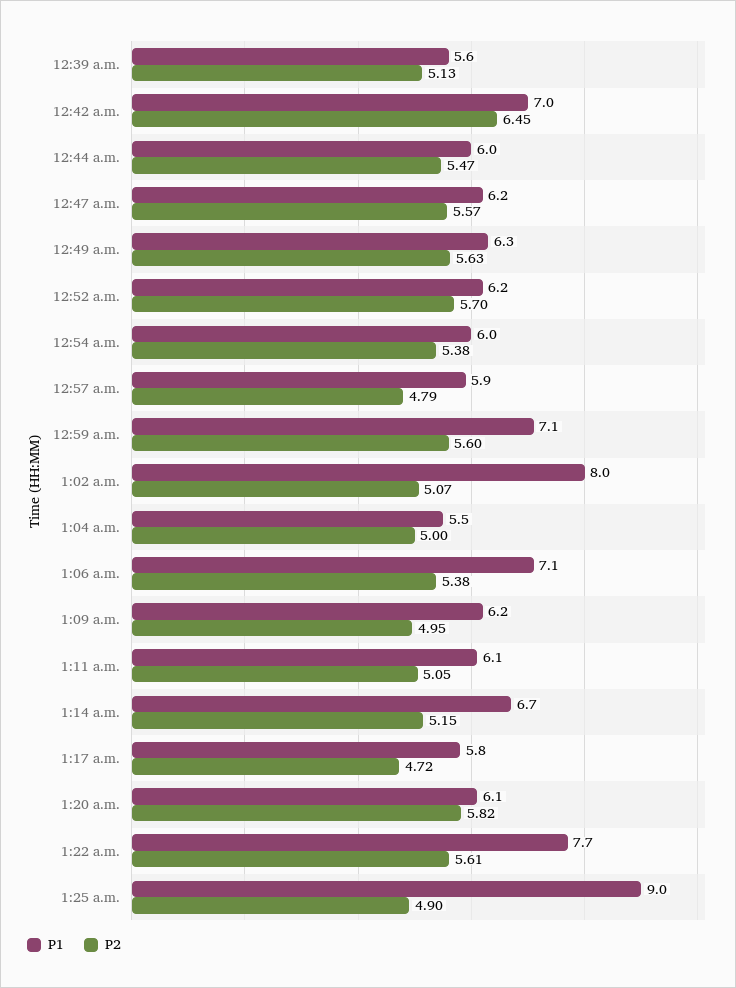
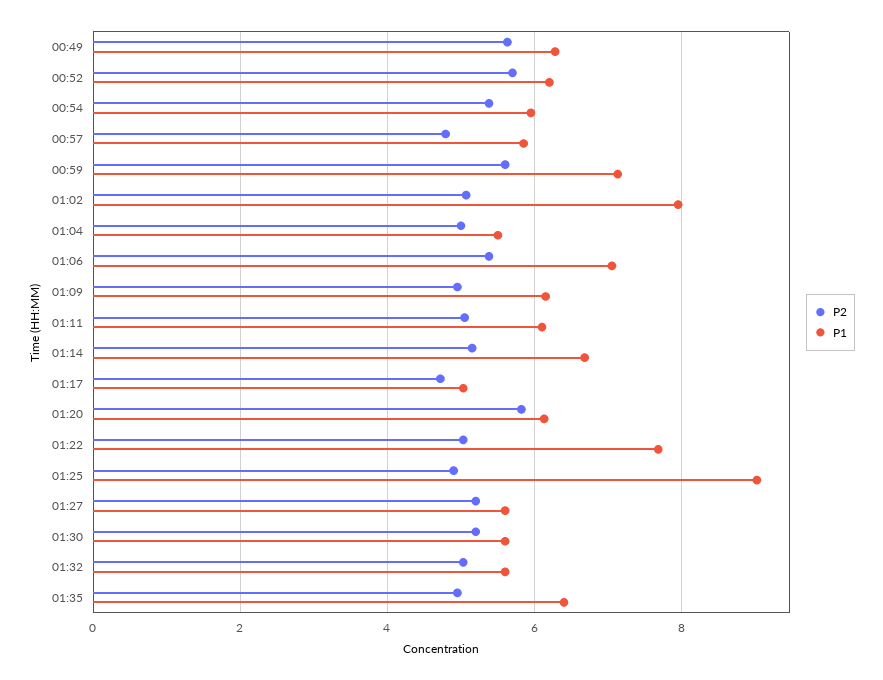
P1, 12:39 a.m.: 5.6 -> none
P2, 12:39 a.m.: 5.13 -> none
P1, 12:42 a.m.: 7 -> none
P2, 12:42 a.m.: 6.45 -> none
P1, 12:44 a.m.: 6 -> none
P2, 12:44 a.m.: 5.47 -> none
P1, 12:47 a.m.: 6.2 -> none
P2, 12:47 a.m.: 5.57 -> none
P1, 1:17 a.m.: 5.8 -> 5
P2, 1:22 a.m.: 5.61 -> 5
P2, 01:27: none -> 5.2
P1, 01:27: none -> 5.6
P2, 01:30: none -> 5.2
P1, 01:30: none -> 5.6
P2, 01:32: none -> 5
P1, 01:32: none -> 5.6
P2, 01:35: none -> 5
P1, 01:35: none -> 6.4

